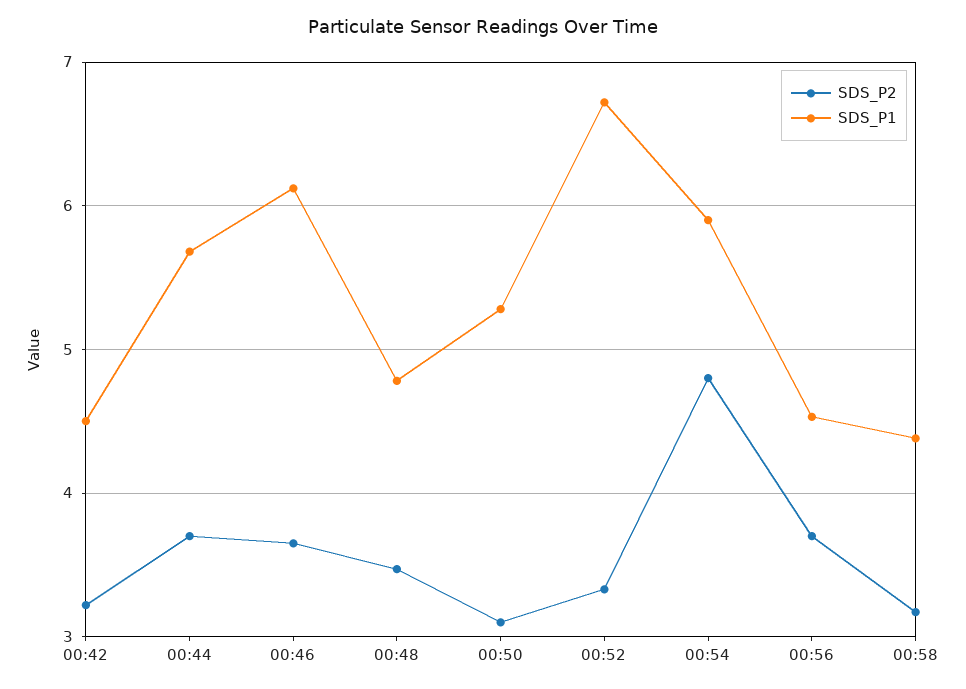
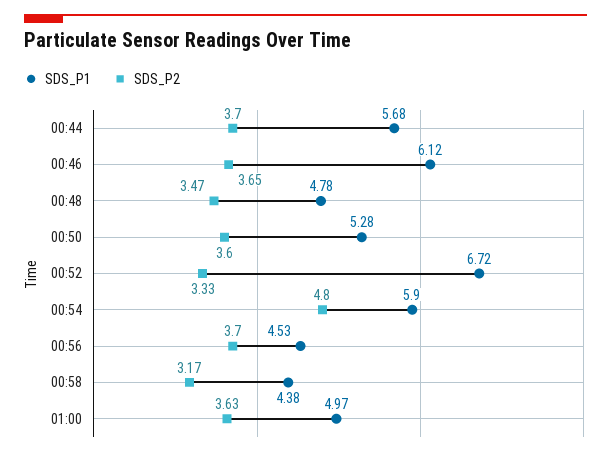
SDS_P2, 00:42: 3.2 -> none
SDS_P1, 00:42: 4.5 -> none
SDS_P2, 00:50: 3.1 -> 3.6
SDS_P1, 01:00: none -> 4.97
SDS_P2, 01:00: none -> 3.63

